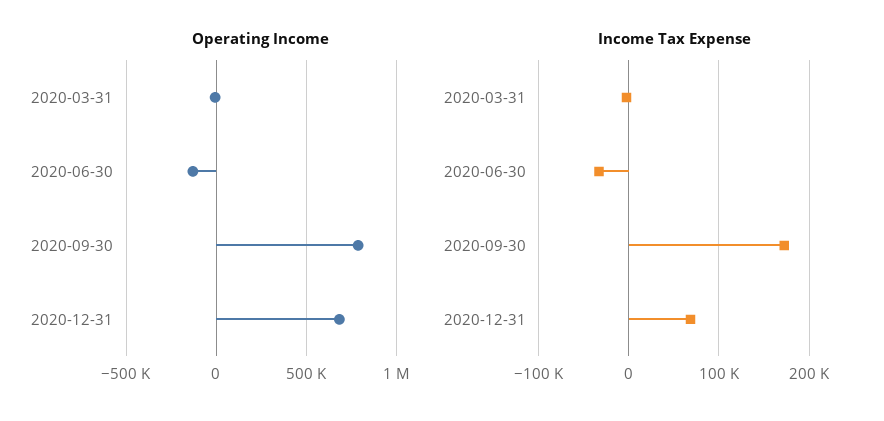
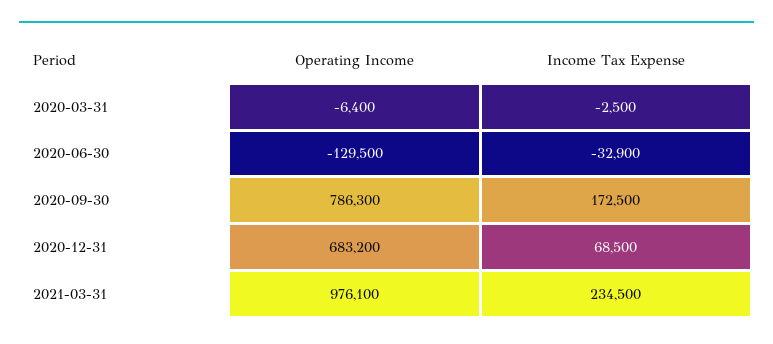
Operating Income, 2021-03-31: none -> 976100
Income Tax Expense, 2021-03-31: none -> 234500

